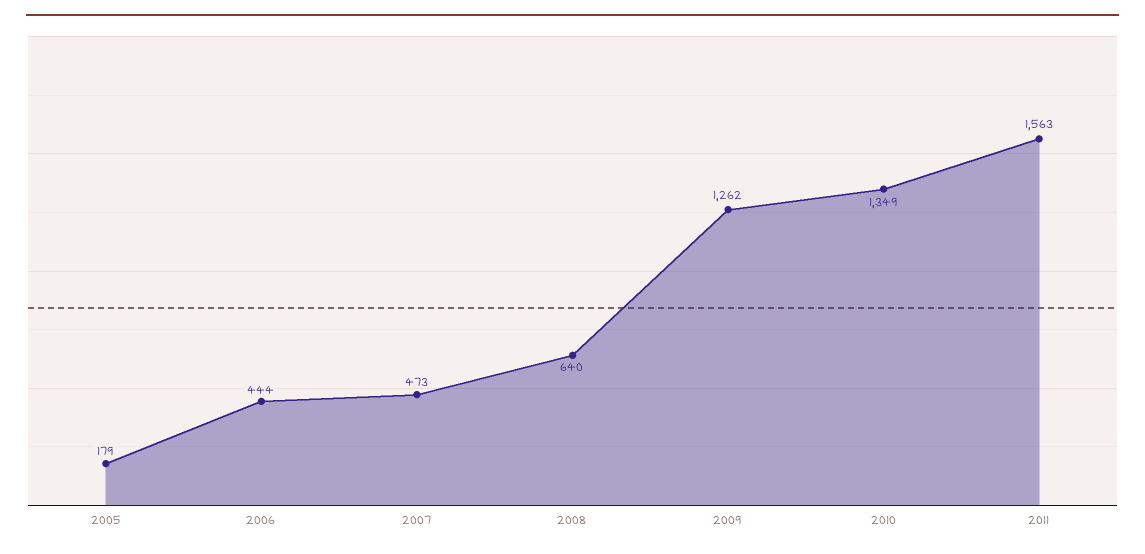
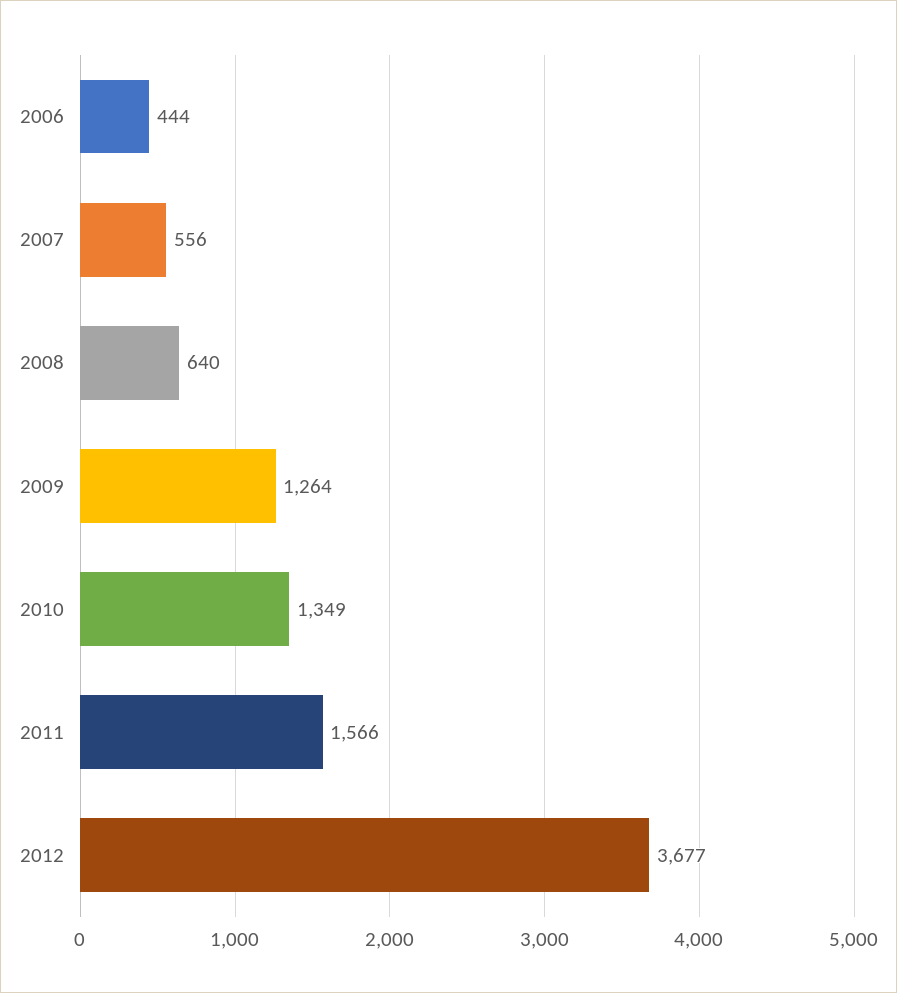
2005: 179 -> none
2007: 473 -> 556
2009: 1262 -> 1264
2011: 1563 -> 1566
2012: none -> 3677

